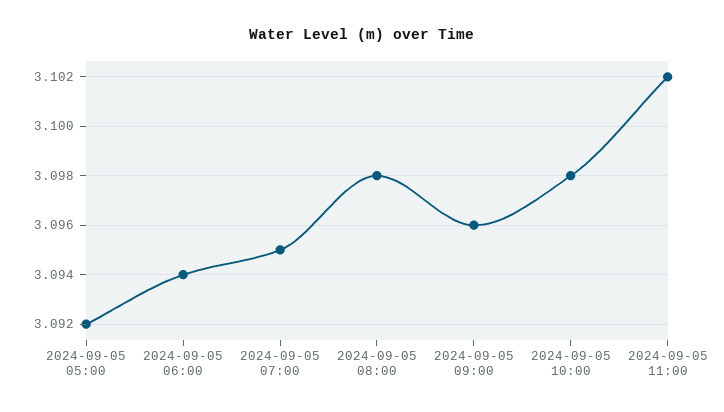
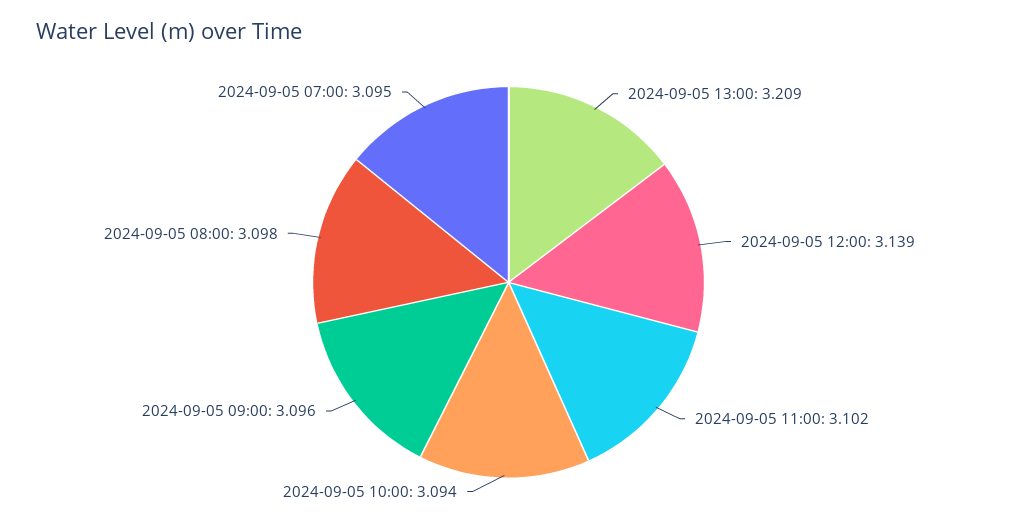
2024-09-05 05:00: 3.092 -> none
2024-09-05 06:00: 3.094 -> none
2024-09-05 10:00: 3.098 -> 3.094
2024-09-05 13:00: none -> 3.209
2024-09-05 12:00: none -> 3.139

